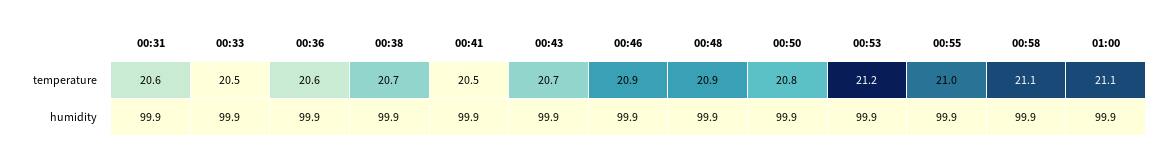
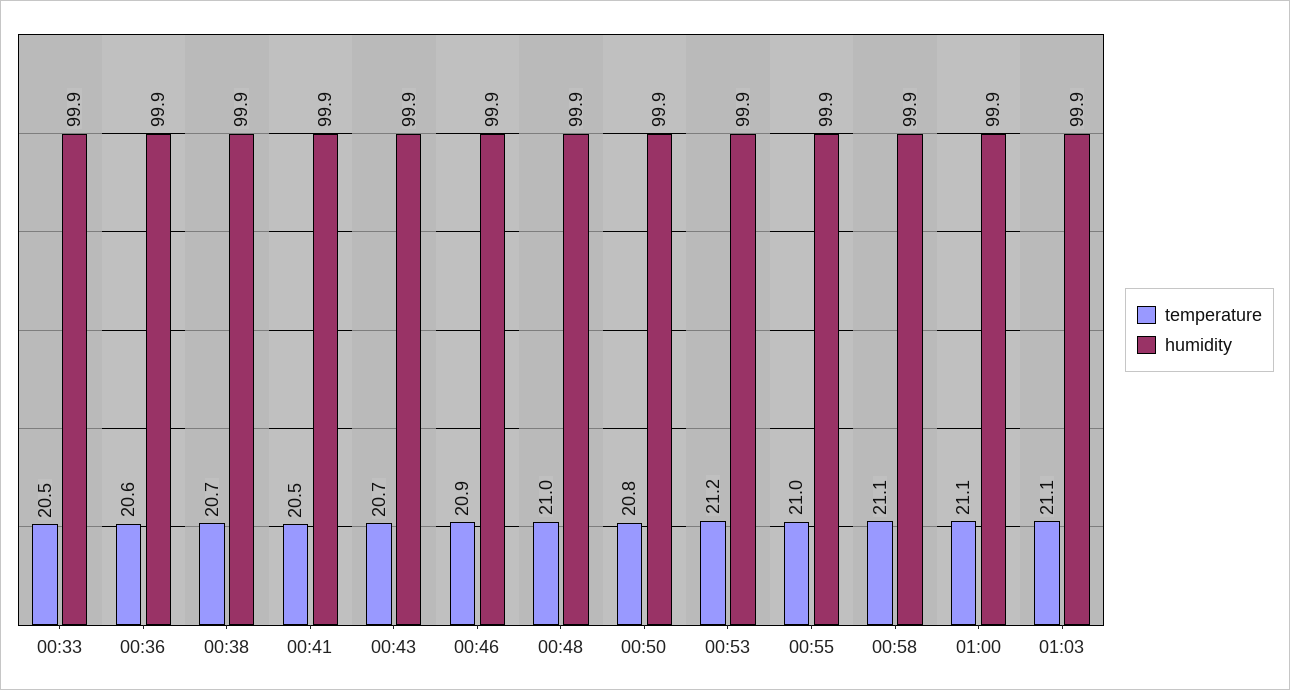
temperature, 00:31: 20.6 -> none
temperature, 00:48: 20.9 -> 21
humidity, 00:31: 99.9 -> none
temperature, 01:03: none -> 21.1
humidity, 01:03: none -> 99.9

